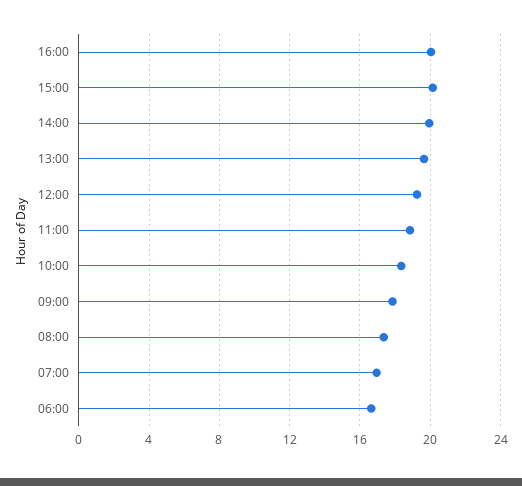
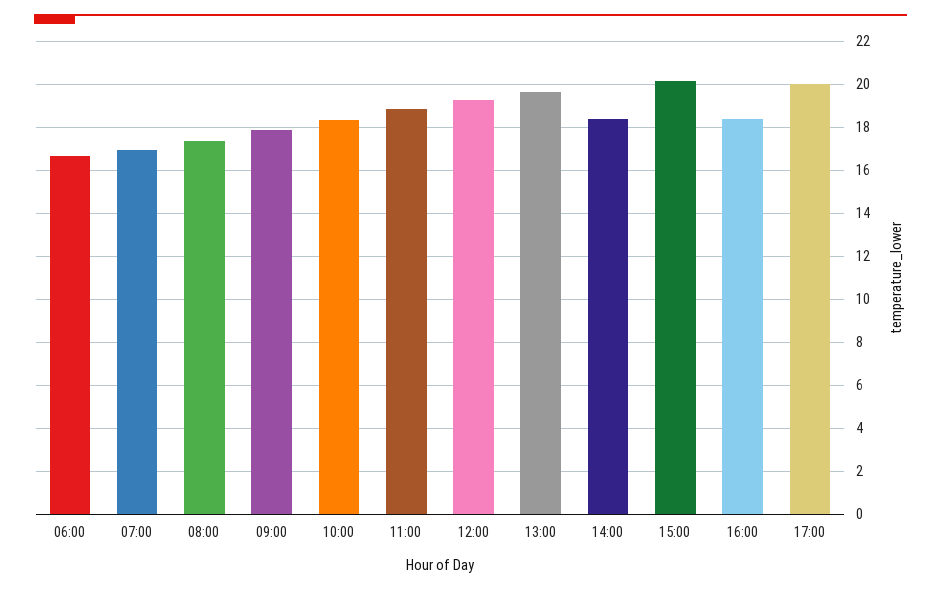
16:00: 20 -> 18.5
14:00: 20 -> 18.5
17:00: none -> 20

